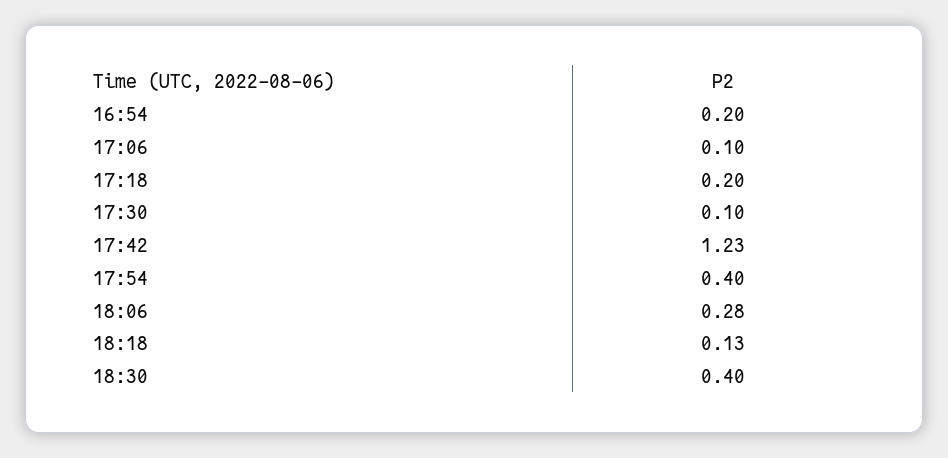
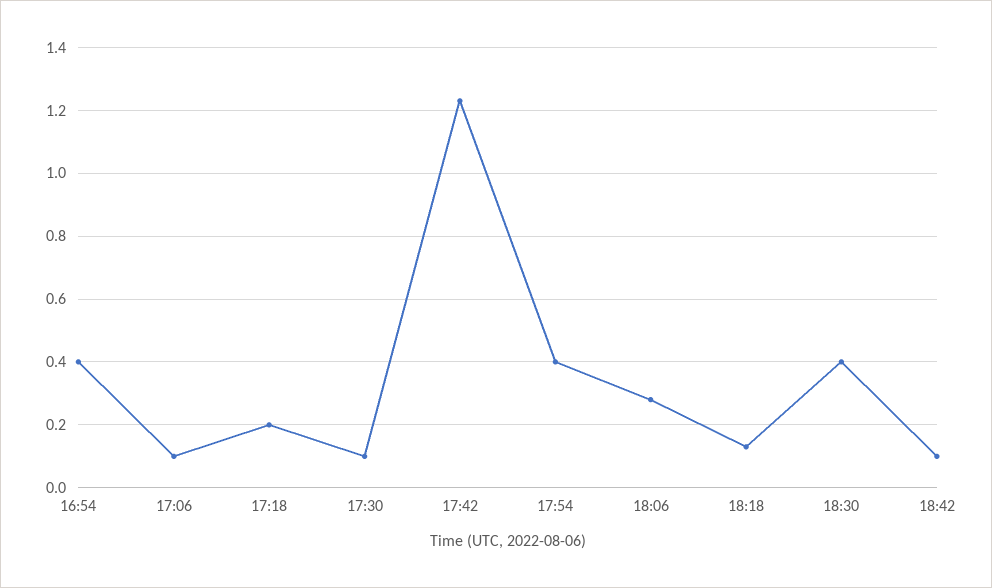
16:54: 0.2 -> 0.4
18:42: none -> 0.1

